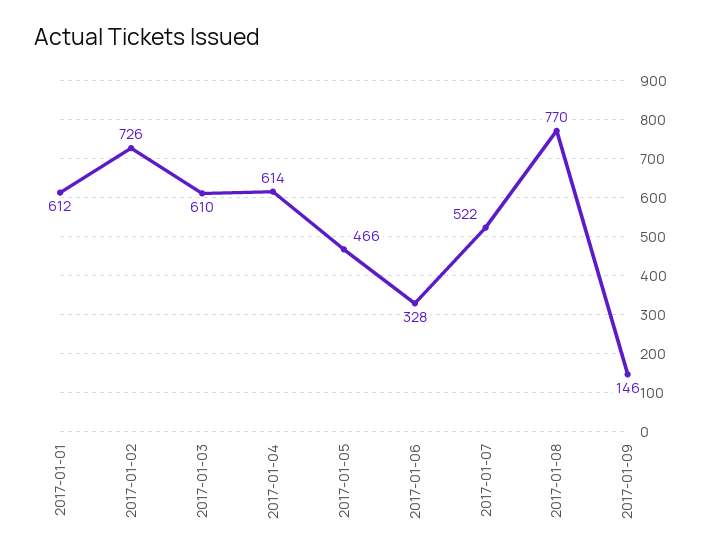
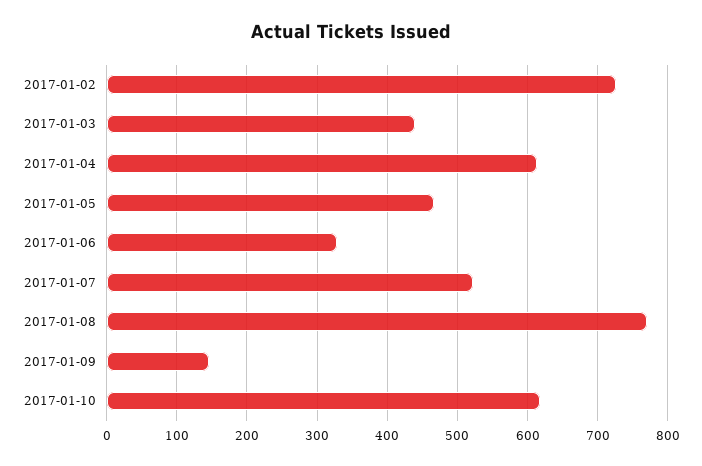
2017-01-01: 612 -> none
2017-01-03: 610 -> 440
2017-01-10: none -> 620

